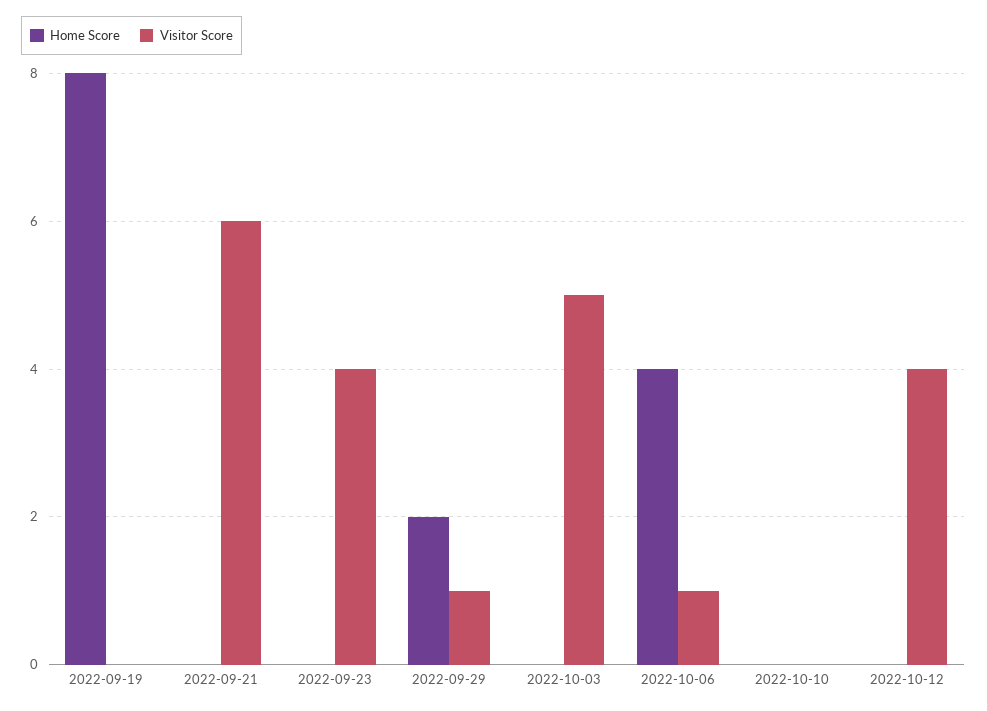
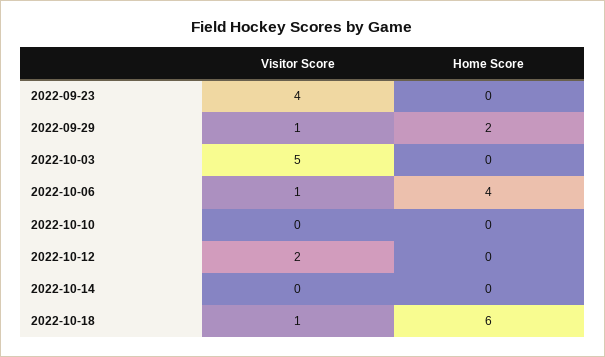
Home Score, 2022-09-19: 8 -> none
Visitor Score, 2022-09-19: 0 -> none
Home Score, 2022-09-21: 0 -> none
Visitor Score, 2022-09-21: 6 -> none
Visitor Score, 2022-10-12: 4 -> 2
Visitor Score, 2022-10-14: none -> 0
Home Score, 2022-10-14: none -> 0
Visitor Score, 2022-10-18: none -> 1
Home Score, 2022-10-18: none -> 6

